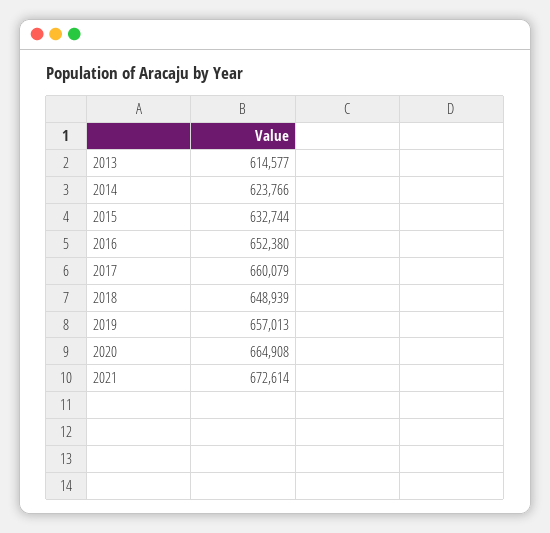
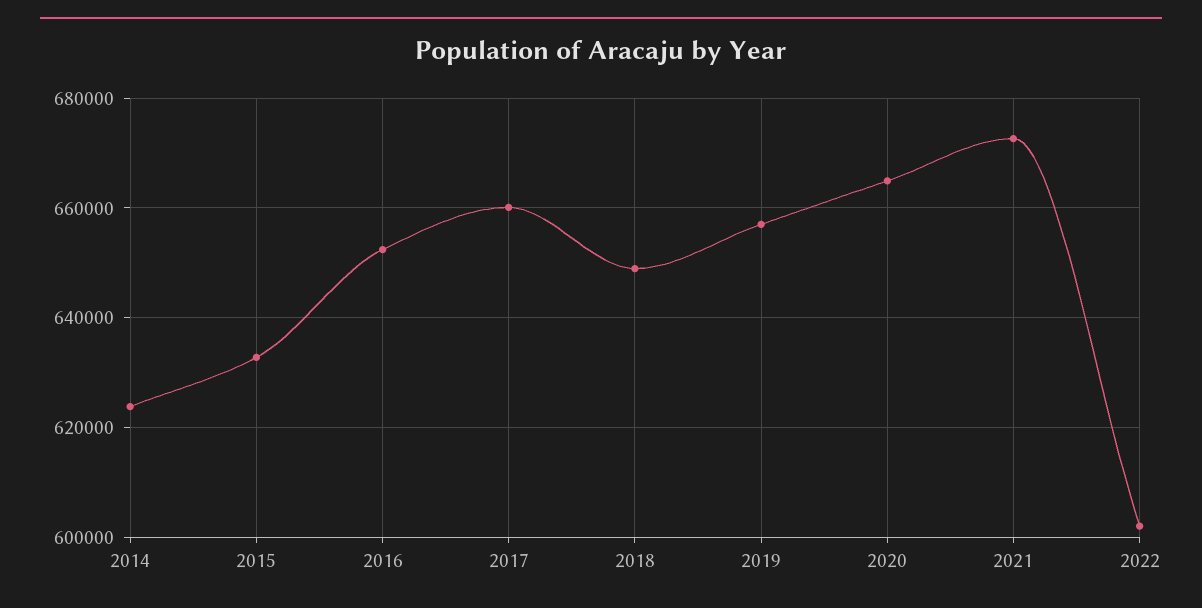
2013: 614577 -> none
2022: none -> 602000

